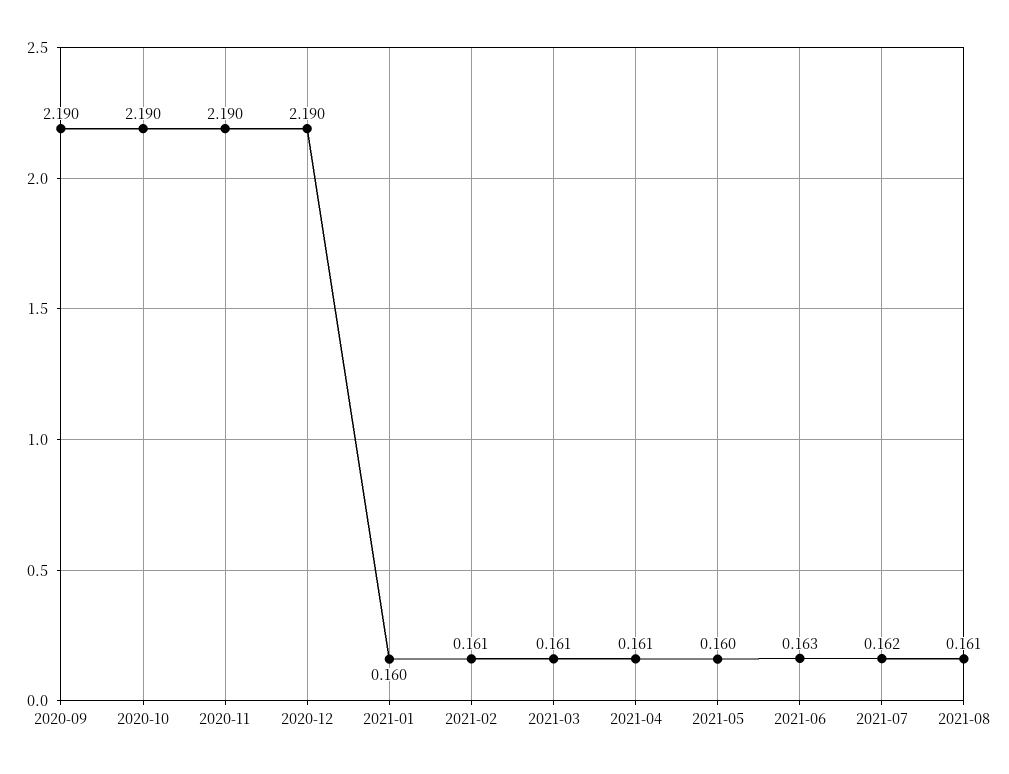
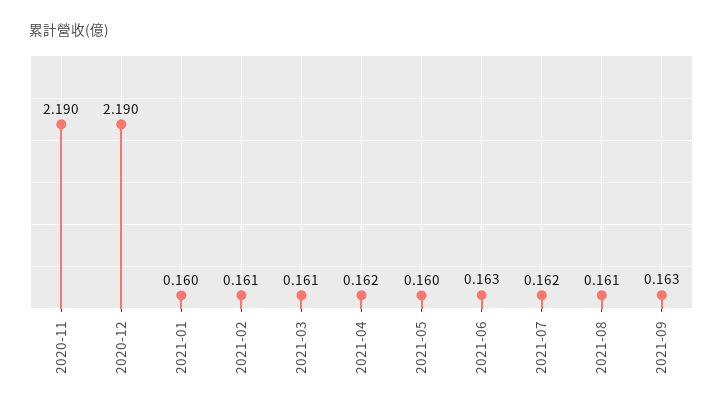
2020-09: 2.19 -> none
2020-10: 2.19 -> none
2021-04: 0.161 -> 0.162
2021-09: none -> 0.163

